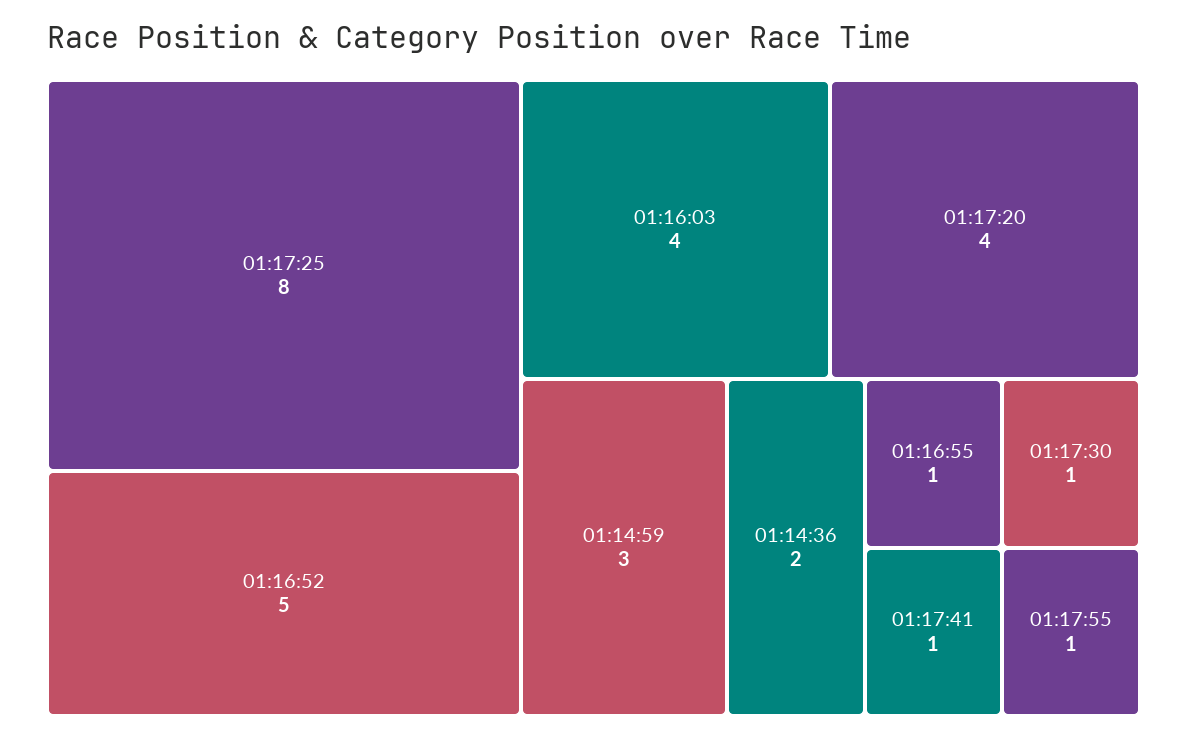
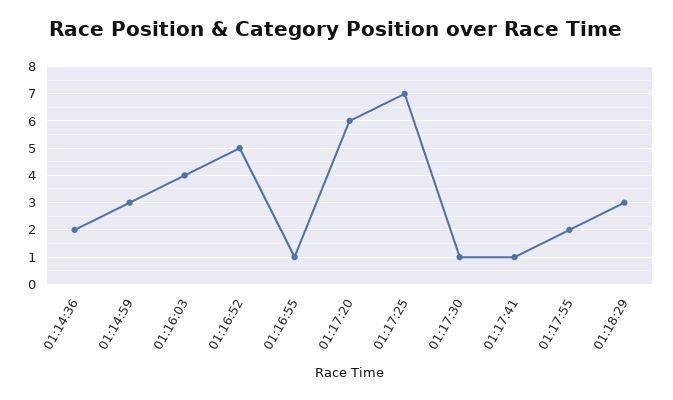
01:17:25: 8 -> 7
01:17:20: 4 -> 6
01:17:55: 1 -> 2
01:18:29: none -> 3

